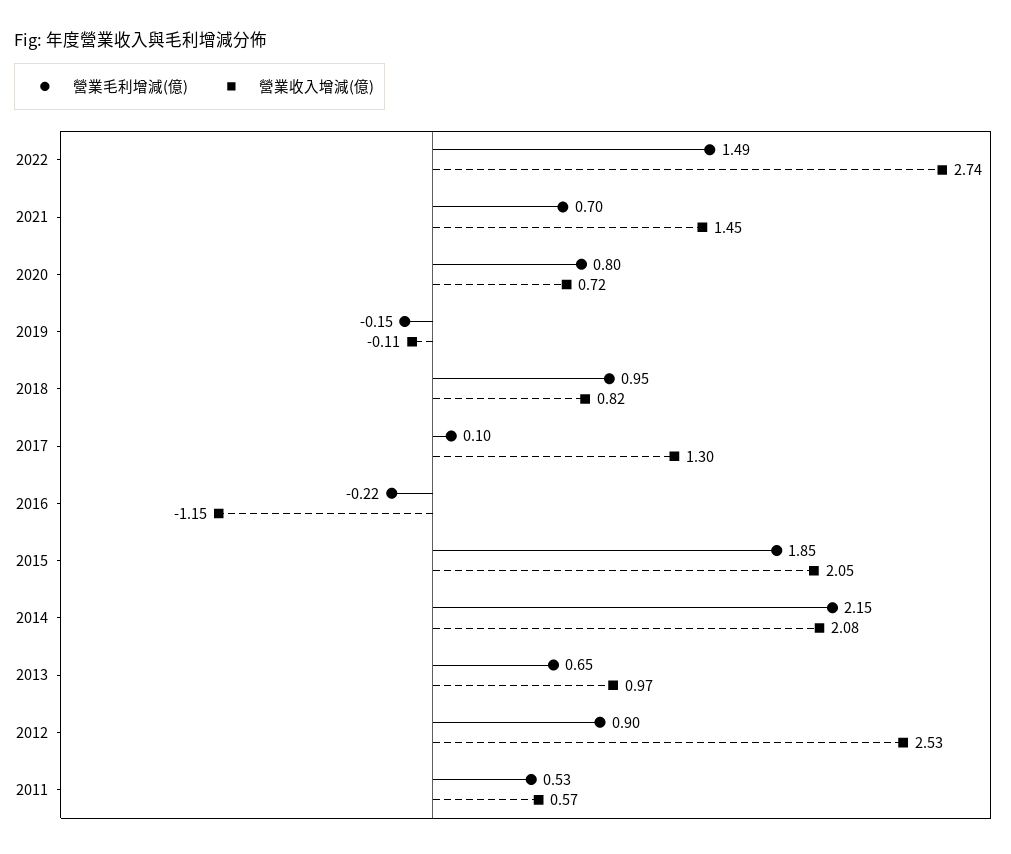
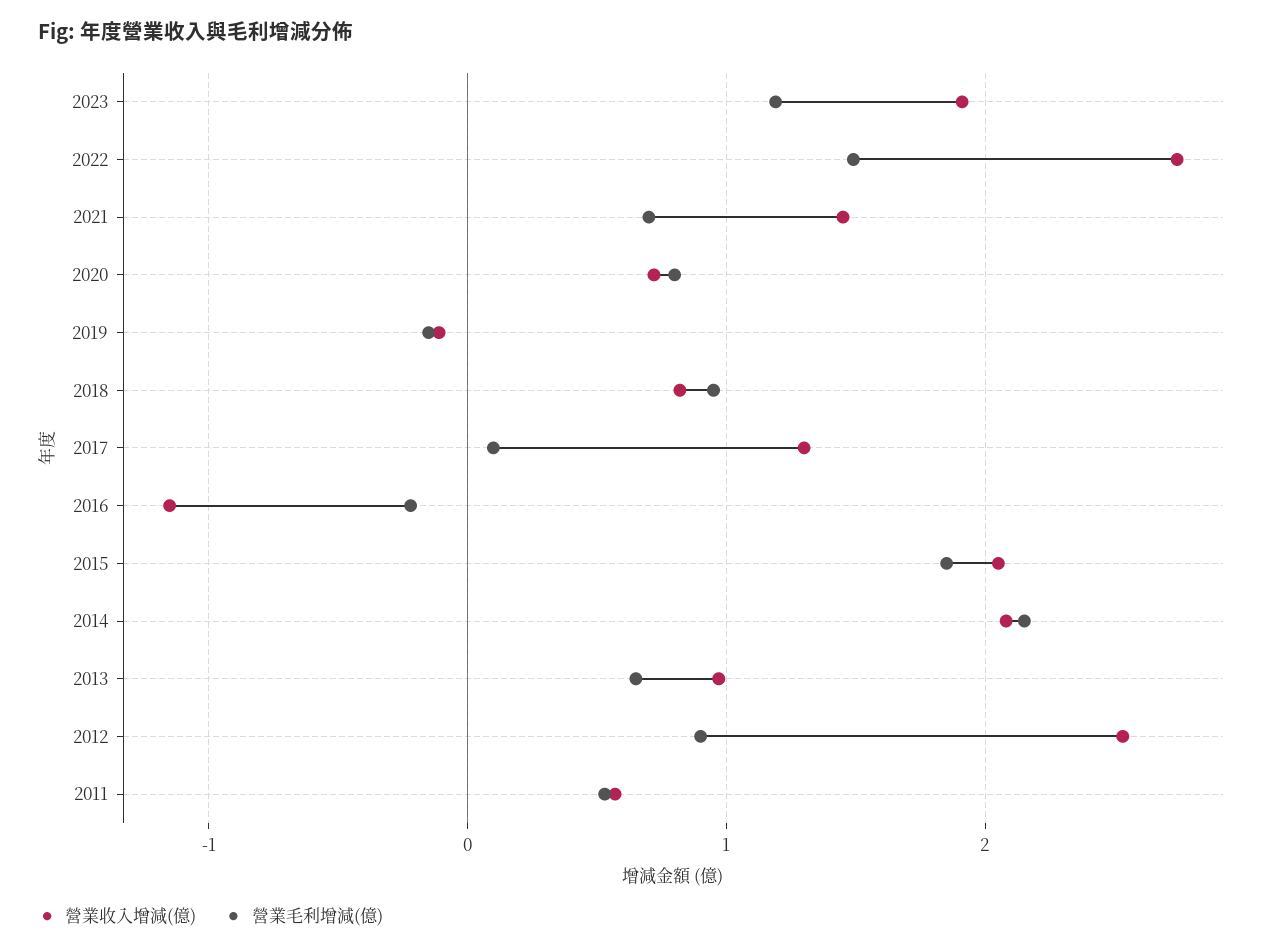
營業收入增減(億), 2023: none -> 1.9
營業毛利增減(億), 2023: none -> 1.2

